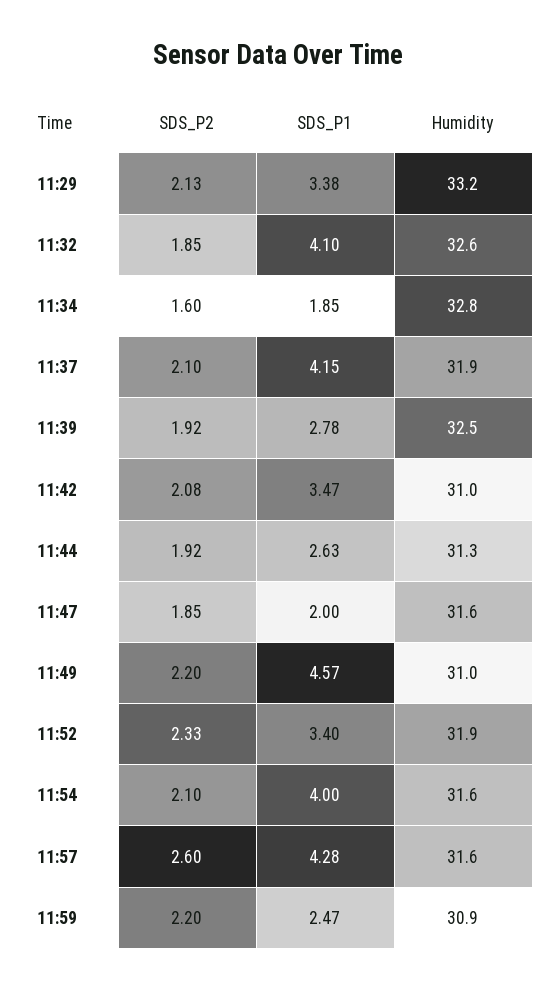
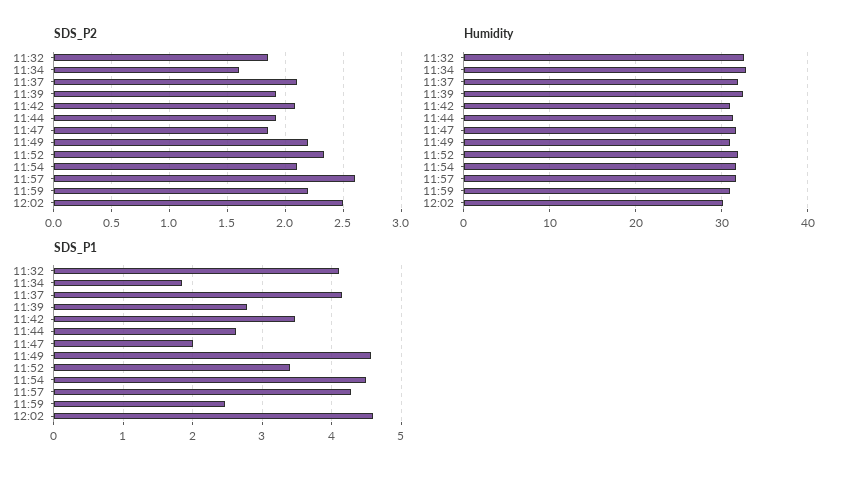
SDS_P2, 11:29: 2.13 -> none
SDS_P1, 11:29: 3.38 -> none
Humidity, 11:29: 33.2 -> none
SDS_P1, 11:54: 4 -> 4.5
SDS_P2, 12:02: none -> 2.5
Humidity, 12:02: none -> 30
SDS_P1, 12:02: none -> 4.6

